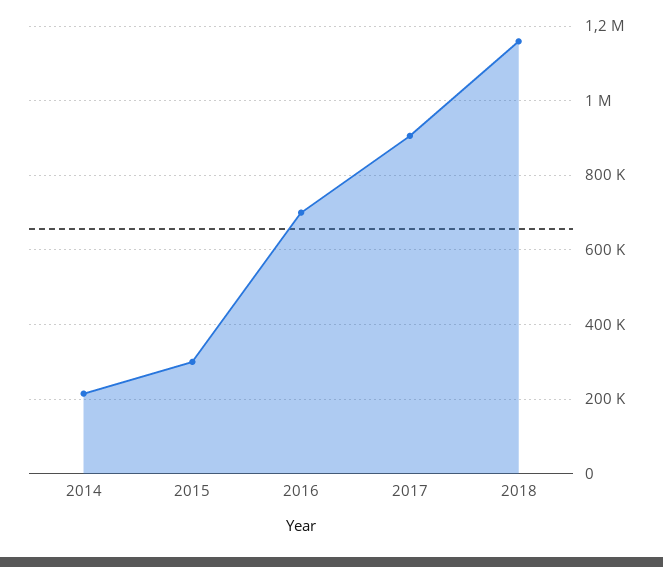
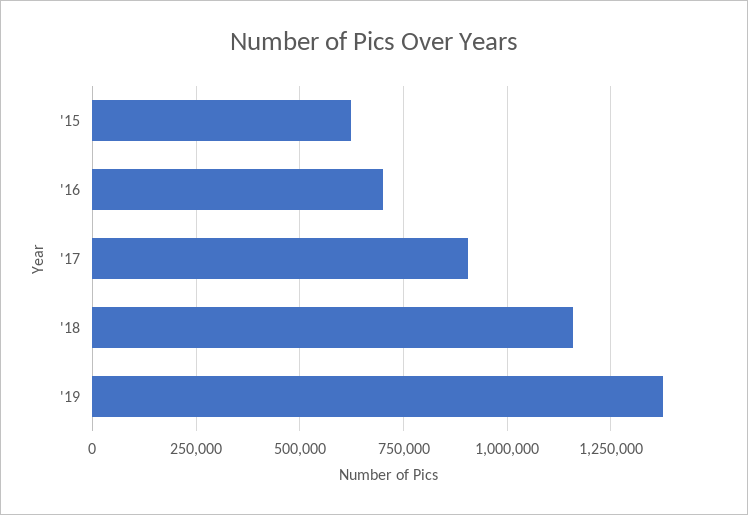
2014: 220000 -> none
2015: 300000 -> 625000
'19: none -> 1375000

